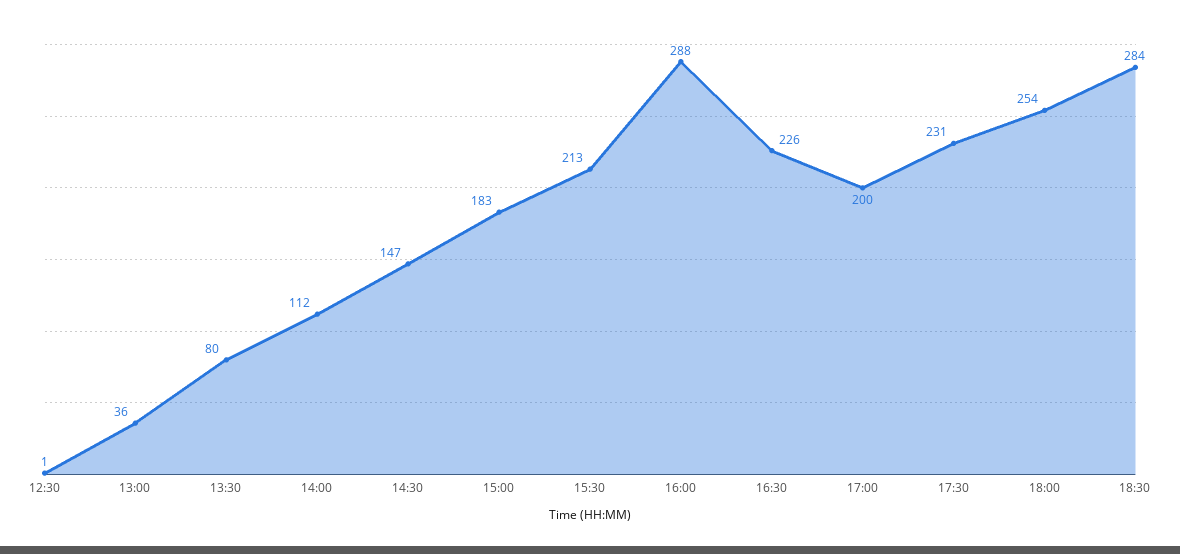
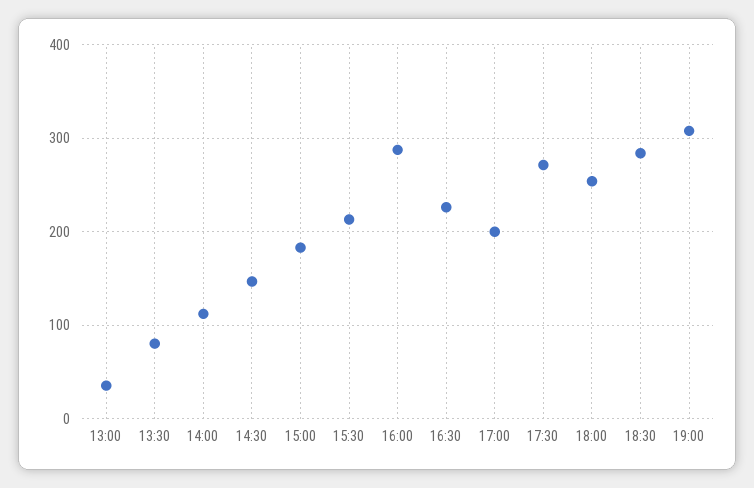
12:30: 1 -> none
17:30: 231 -> 270
19:00: none -> 310

